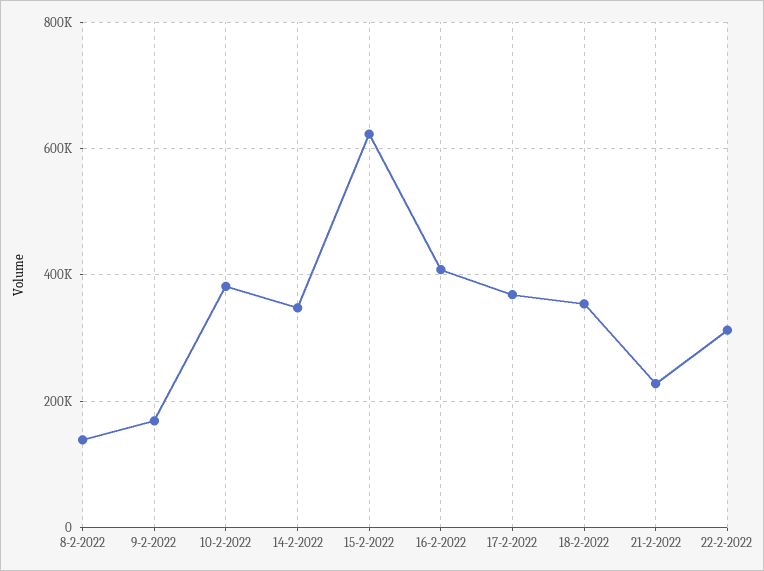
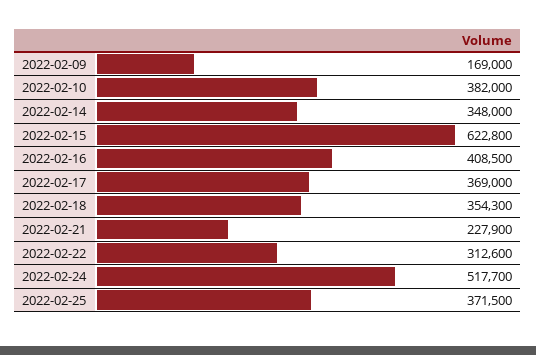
8-2-2022: 140000 -> none
2022-02-24: none -> 517700
2022-02-25: none -> 371500

